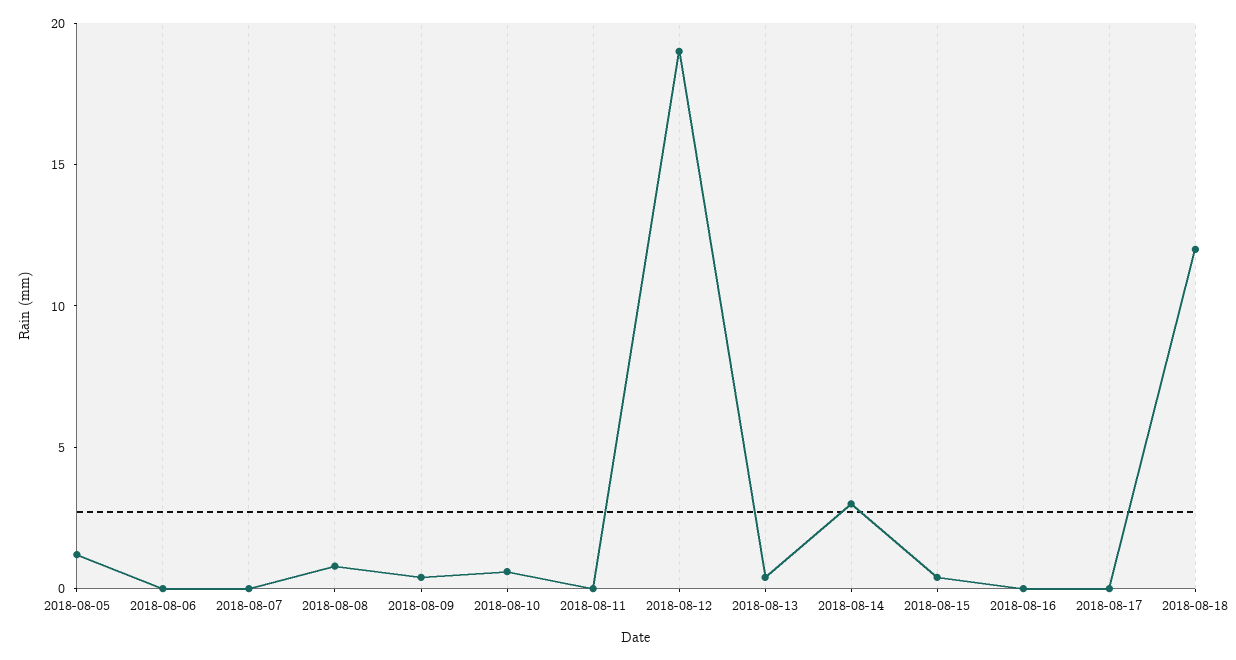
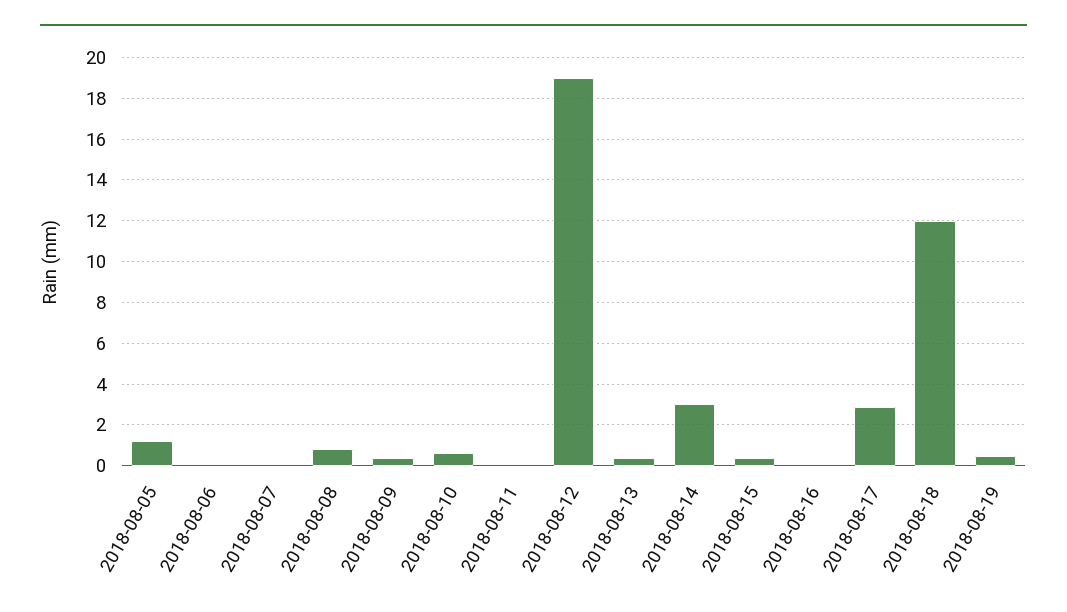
2018-08-17: 0 -> 3
2018-08-19: none -> 0.5

